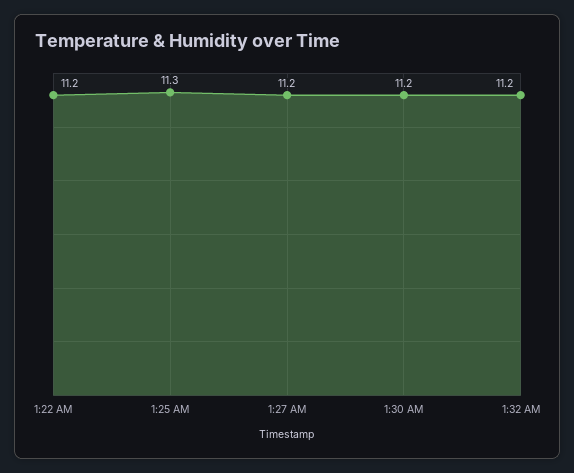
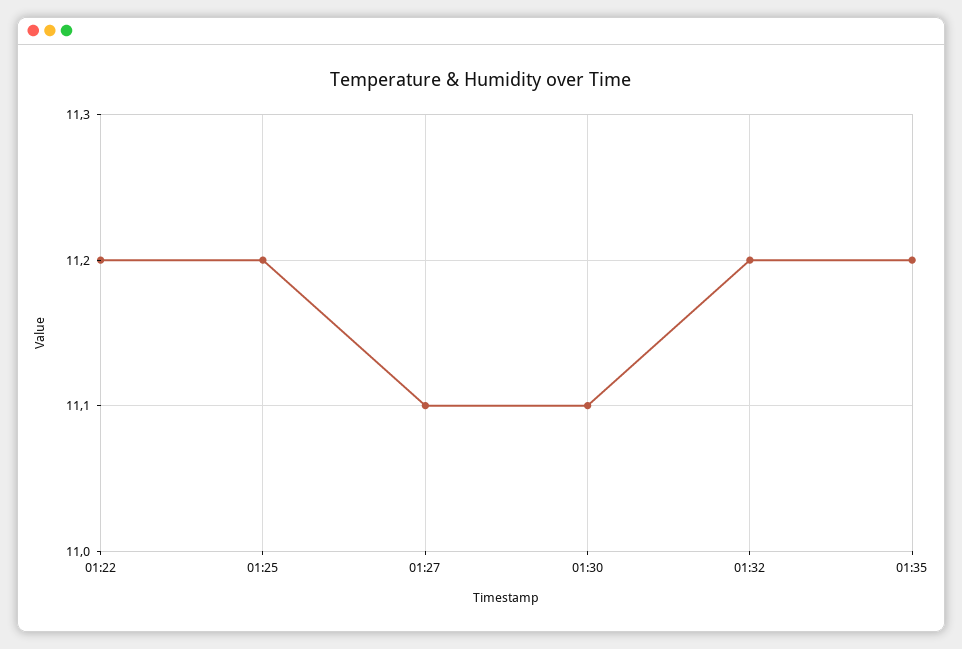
1:25 AM: 11.3 -> 11.2
1:27 AM: 11.2 -> 11.1
1:30 AM: 11.2 -> 11.1
01:35: none -> 11.2

